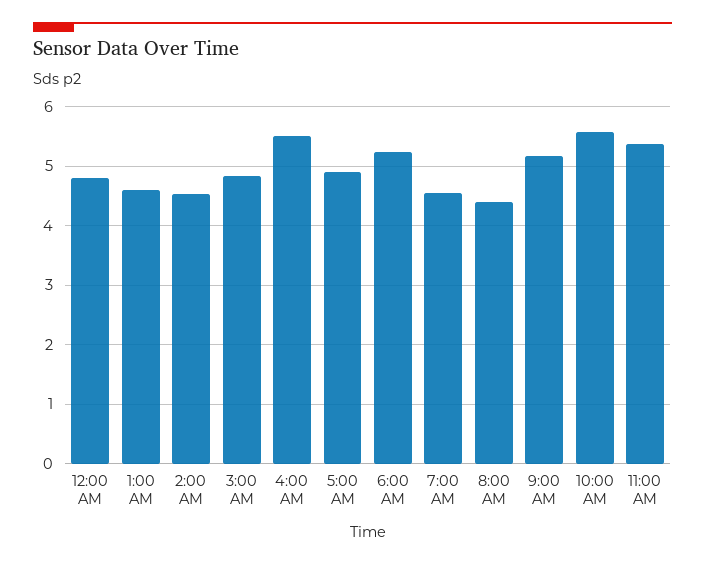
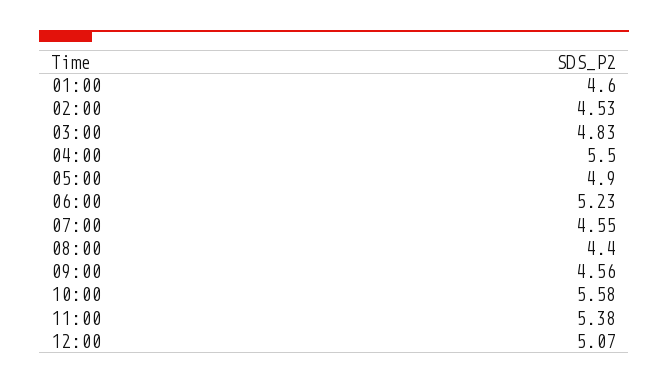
12:00 AM: 4.8 -> none
9:00 AM: 5.2 -> 4.56
12:00: none -> 5.07

